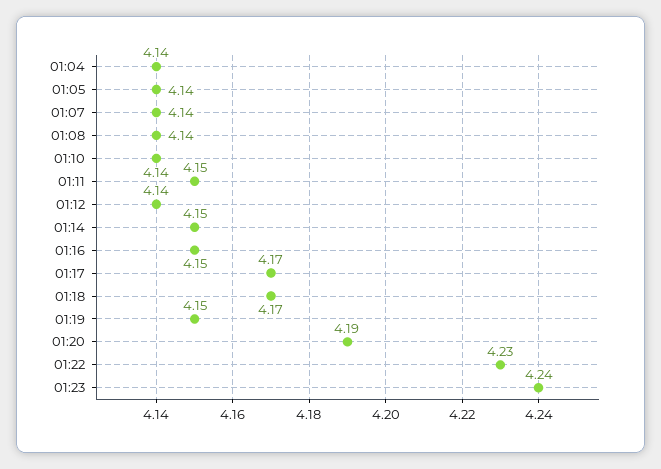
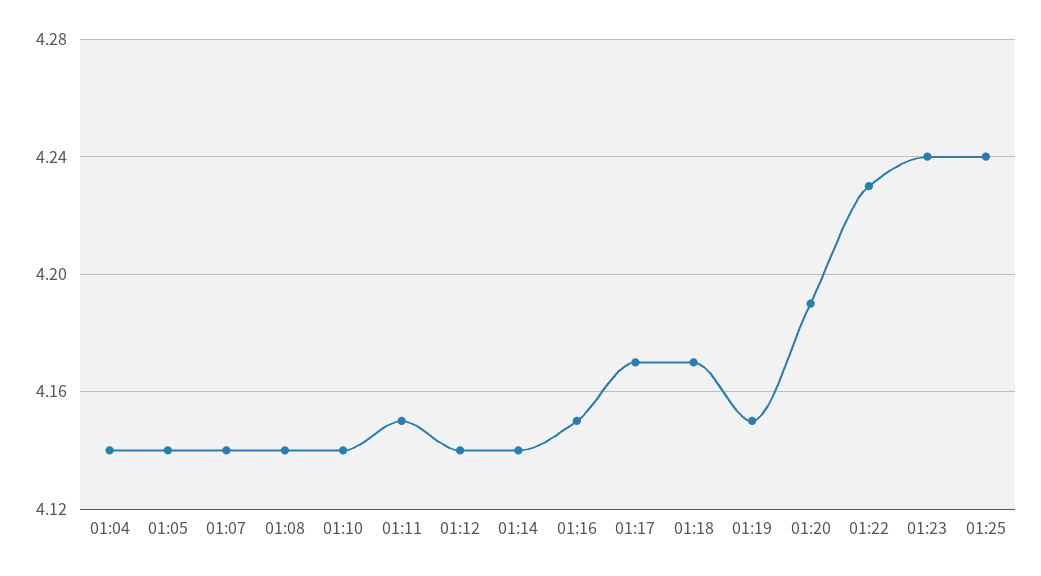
01:14: 4.15 -> 4.14
01:25: none -> 4.24

